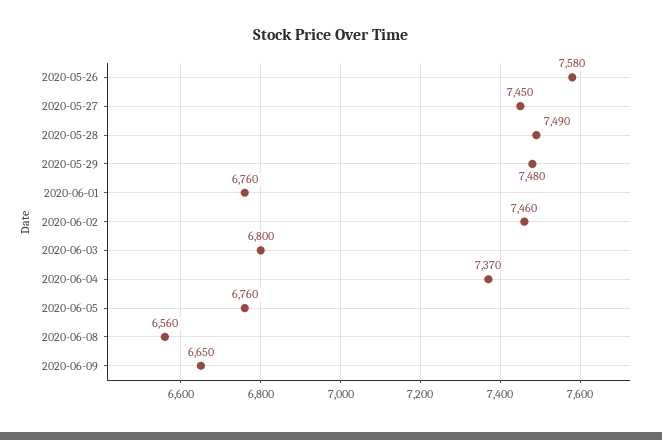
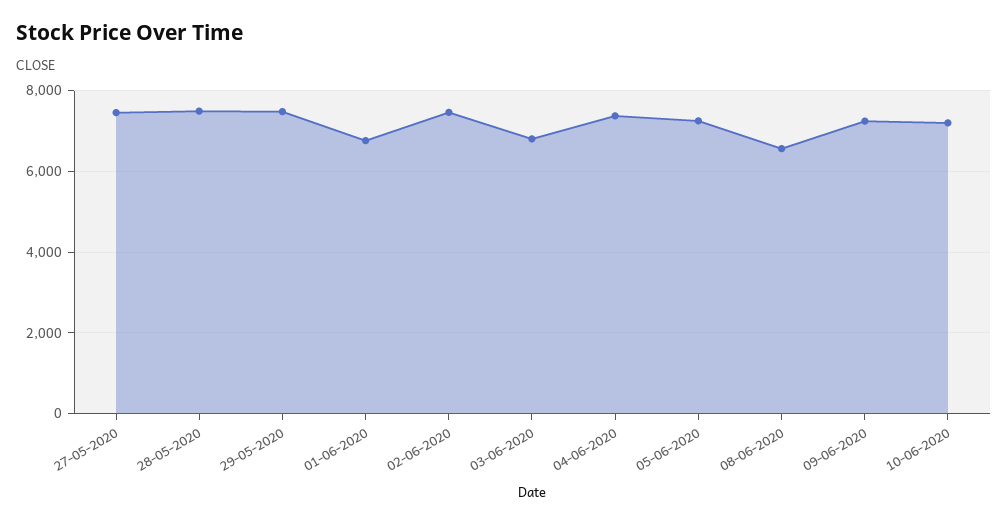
2020-05-26: 7580 -> none
2020-06-05: 6760 -> 7200
2020-06-09: 6650 -> 7200
10-06-2020: none -> 7200

